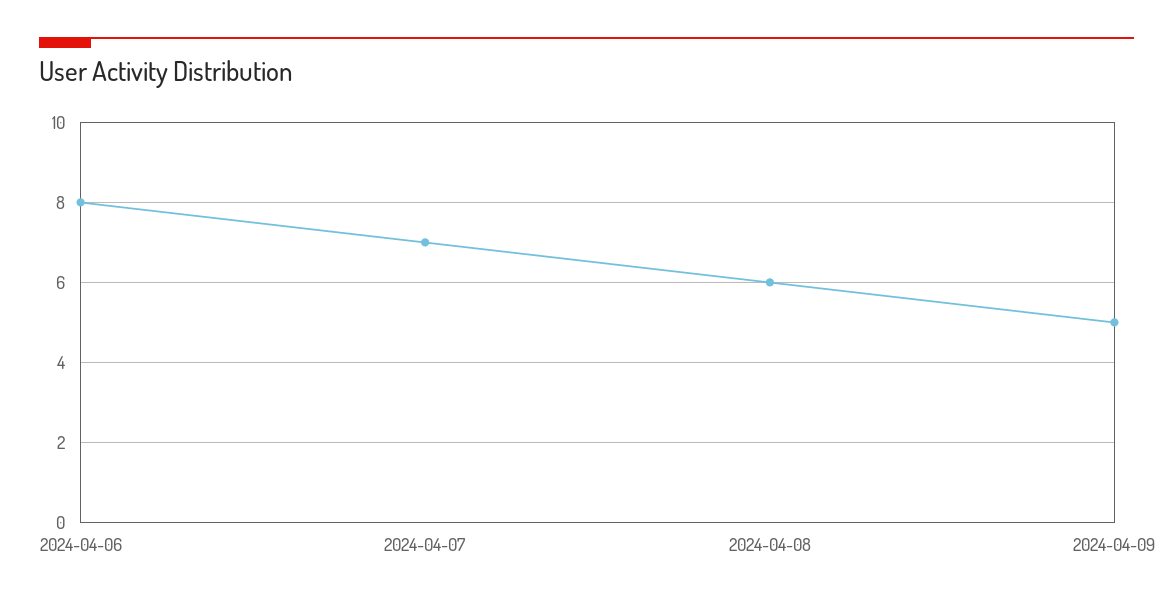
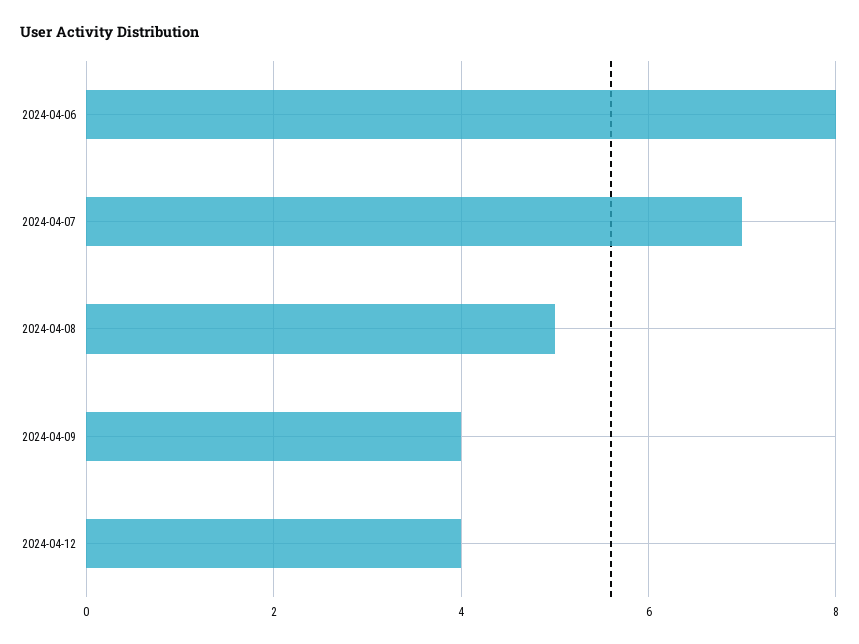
2024-04-08: 6 -> 5
2024-04-09: 5 -> 4
2024-04-12: none -> 4

